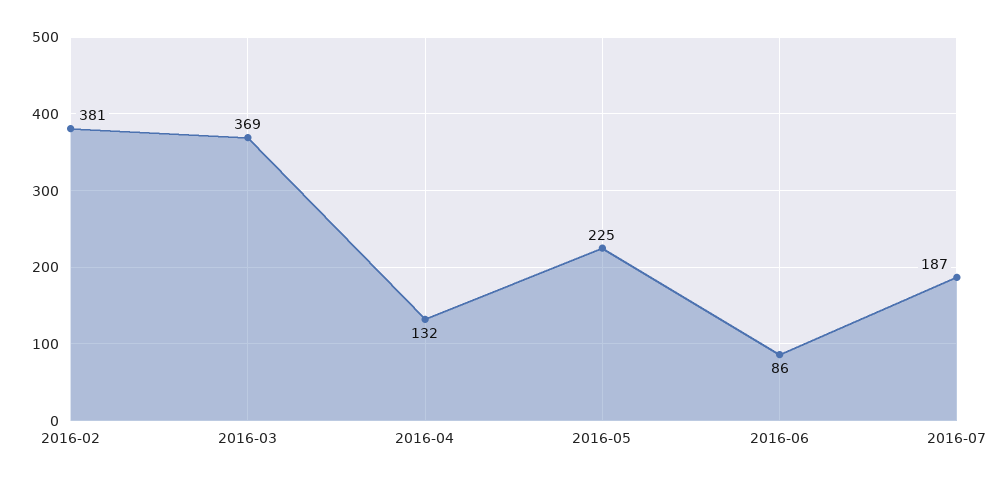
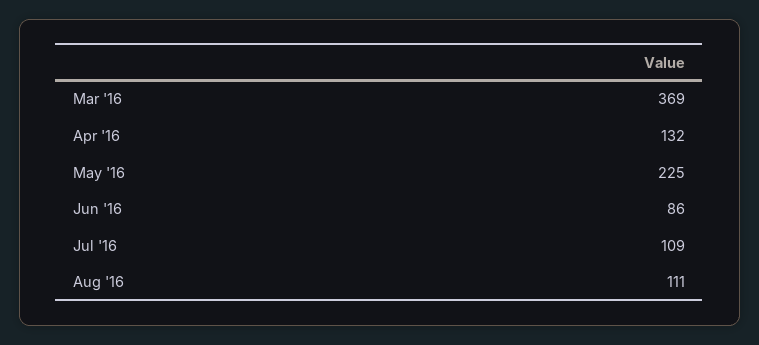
2016-02: 381 -> none
2016-07: 187 -> 109
Aug '16: none -> 111

